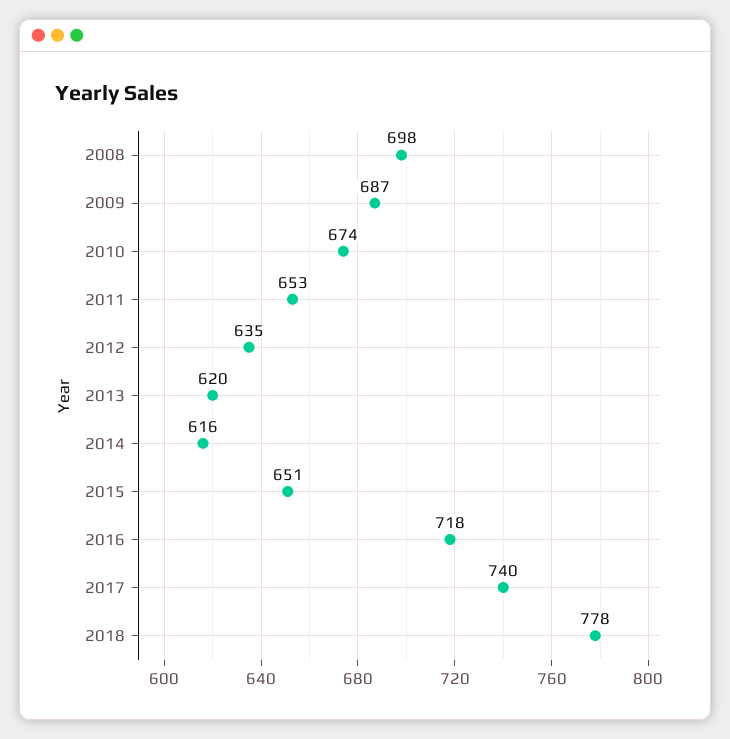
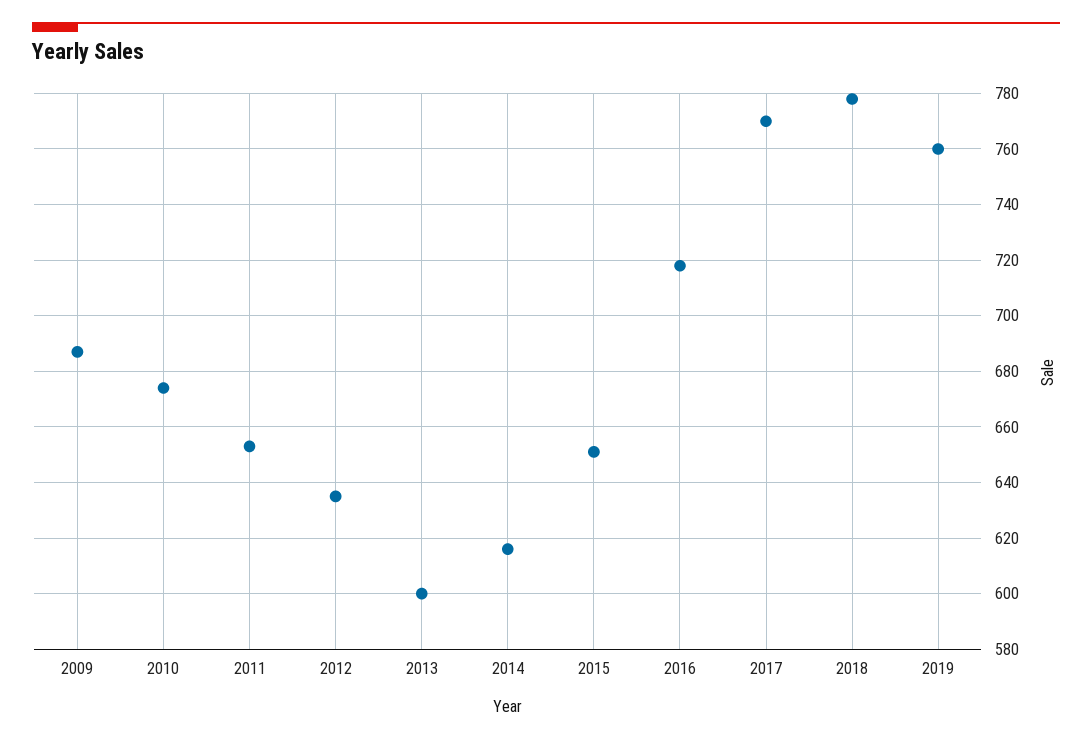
2008: 698 -> none
2013: 620 -> 600
2017: 740 -> 770
2019: none -> 760

